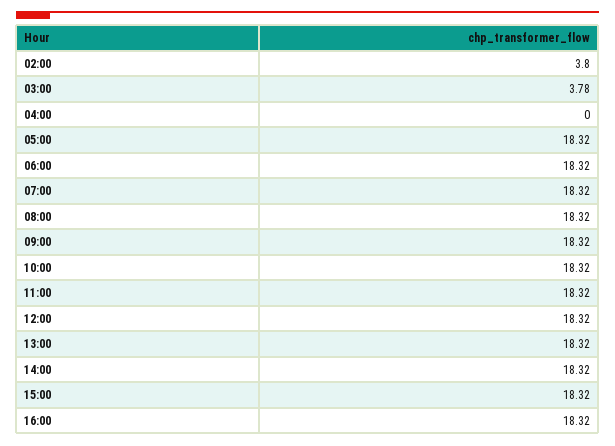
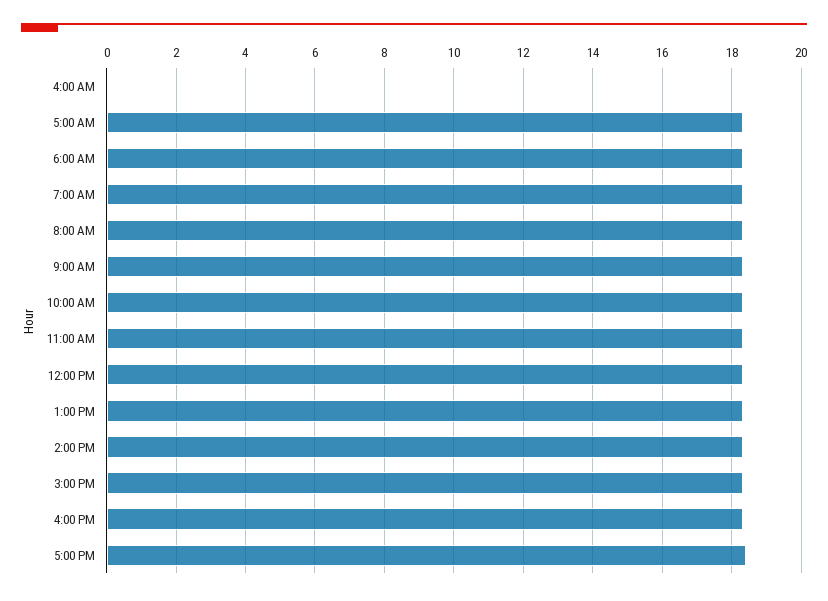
02:00: 3.8 -> none
03:00: 3.78 -> none
5:00 PM: none -> 18.4

